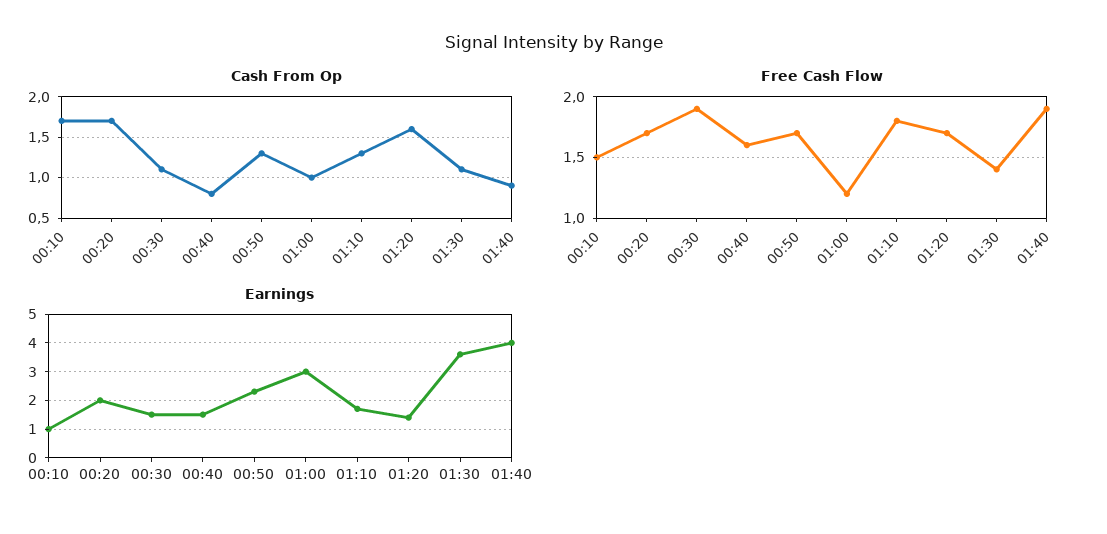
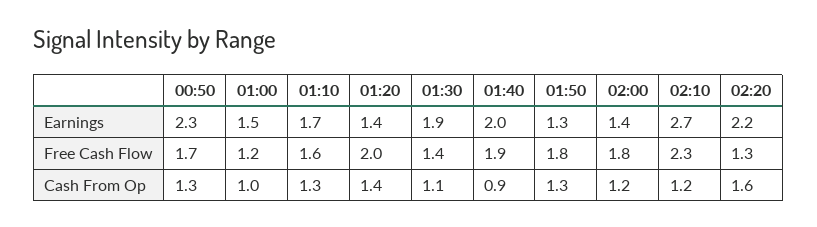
Cash From Op, 00:10: 1.7 -> none
Cash From Op, 00:20: 1.7 -> none
Cash From Op, 00:30: 1.1 -> none
Cash From Op, 00:40: 0.8 -> none
Cash From Op, 01:20: 1.6 -> 1.4
Free Cash Flow, 00:10: 1.5 -> none
Free Cash Flow, 00:20: 1.7 -> none
Free Cash Flow, 00:30: 1.9 -> none
Free Cash Flow, 00:40: 1.6 -> none
Free Cash Flow, 01:10: 1.8 -> 1.6
Free Cash Flow, 01:20: 1.7 -> 2
Earnings, 00:10: 1 -> none
Earnings, 00:20: 2 -> none
Earnings, 00:30: 1.5 -> none
Earnings, 00:40: 1.5 -> none
Earnings, 01:00: 3 -> 1.5
Earnings, 01:30: 3.5 -> 1.9
Earnings, 01:40: 4 -> 2
Earnings, 01:50: none -> 1.3
Earnings, 02:00: none -> 1.4
Earnings, 02:10: none -> 2.7
Earnings, 02:20: none -> 2.2
Free Cash Flow, 01:50: none -> 1.8
Free Cash Flow, 02:00: none -> 1.8
Free Cash Flow, 02:10: none -> 2.3
Free Cash Flow, 02:20: none -> 1.3
Cash From Op, 01:50: none -> 1.3
Cash From Op, 02:00: none -> 1.2
Cash From Op, 02:10: none -> 1.2
Cash From Op, 02:20: none -> 1.6

